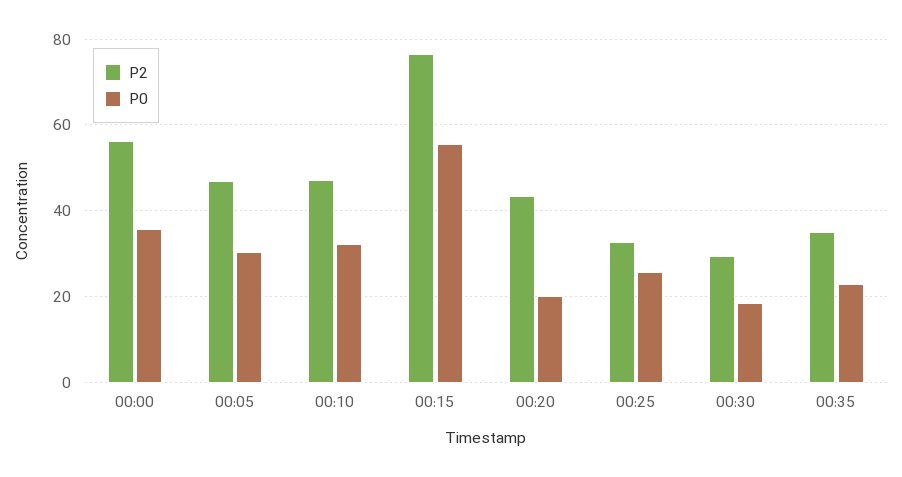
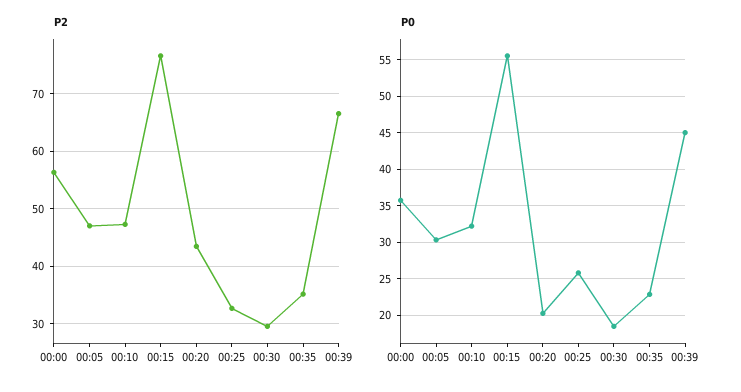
P2, 00:39: none -> 66
P0, 00:39: none -> 45

